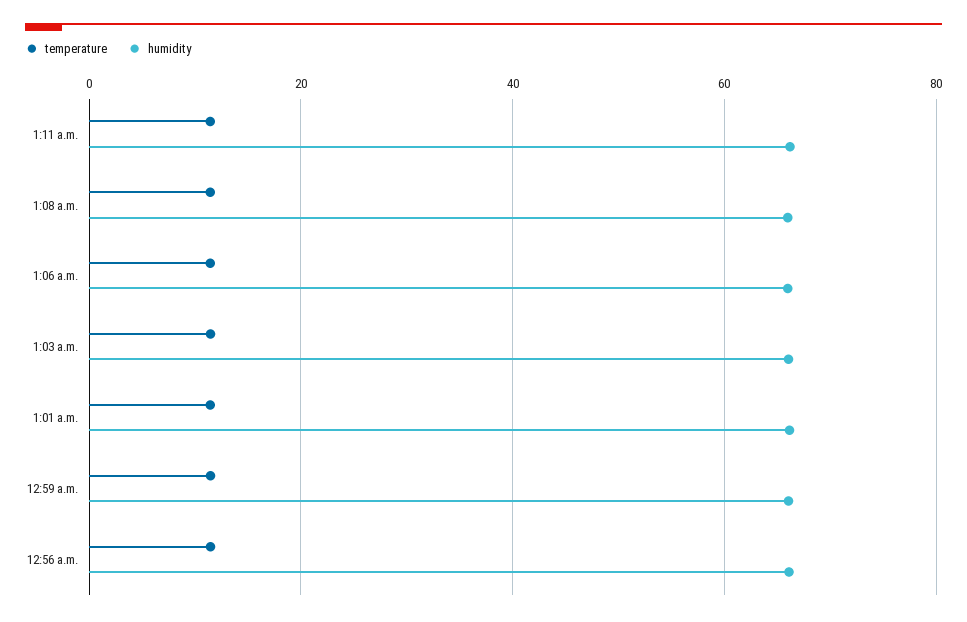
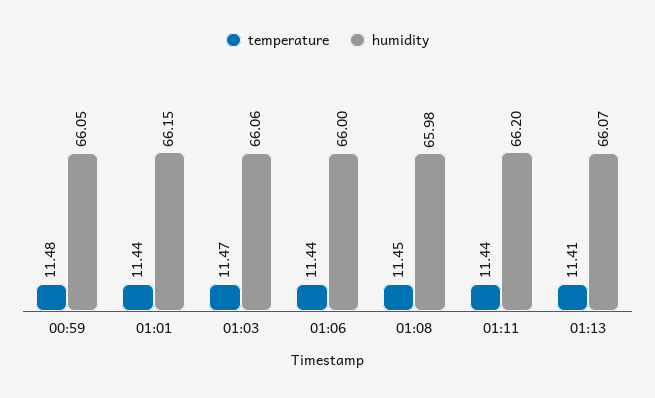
temperature, 12:56 a.m.: 12 -> none
humidity, 12:56 a.m.: 66 -> none
temperature, 01:13: none -> 11.41
humidity, 01:13: none -> 66.07

